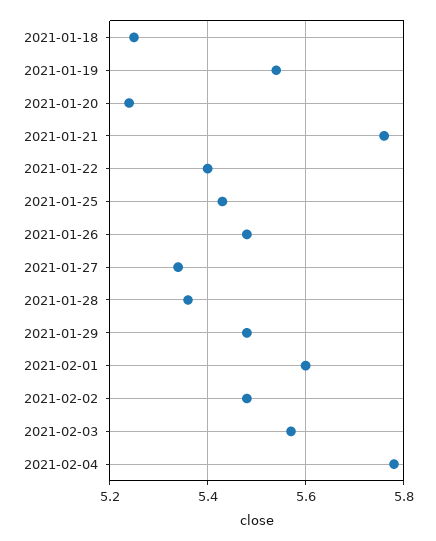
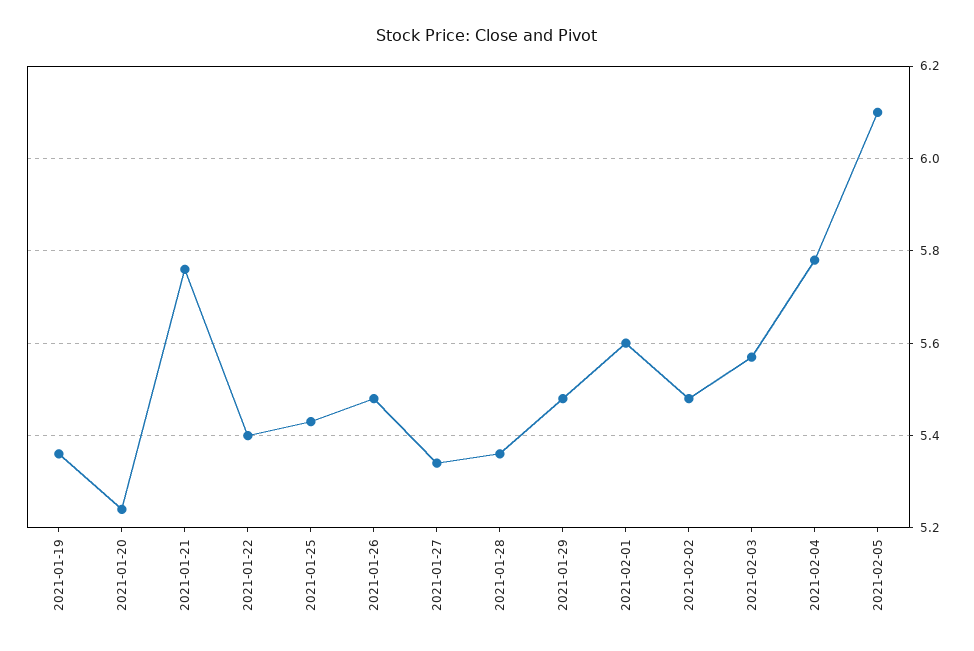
2021-01-18: 5.25 -> none
2021-01-19: 5.55 -> 5.35
2021-02-05: none -> 6.1

